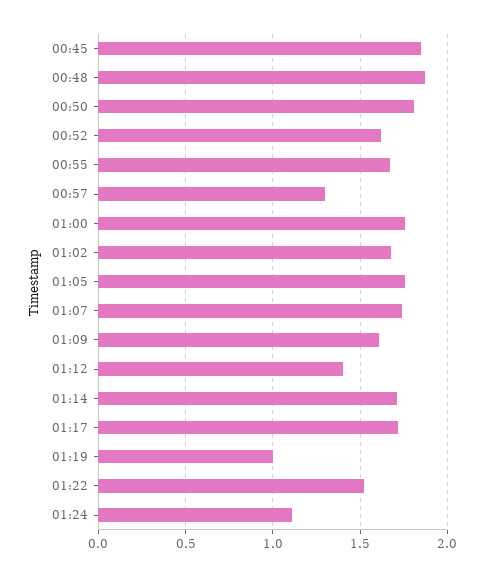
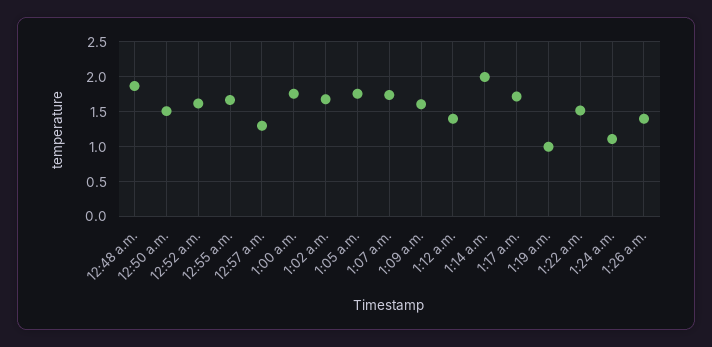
00:45: 1.85 -> none
00:50: 1.8 -> 1.5
01:14: 1.7 -> 2
1:26 a.m.: none -> 1.4

